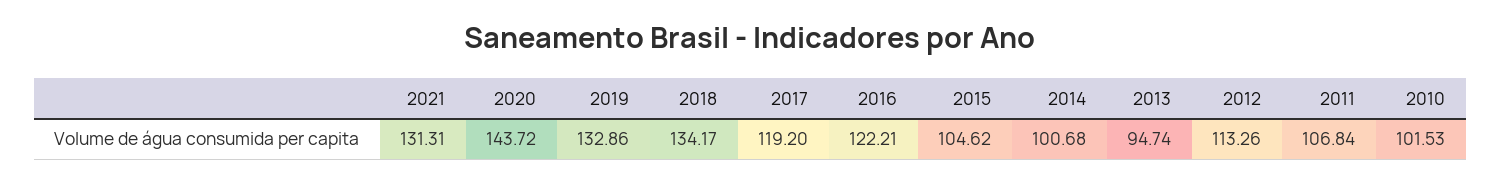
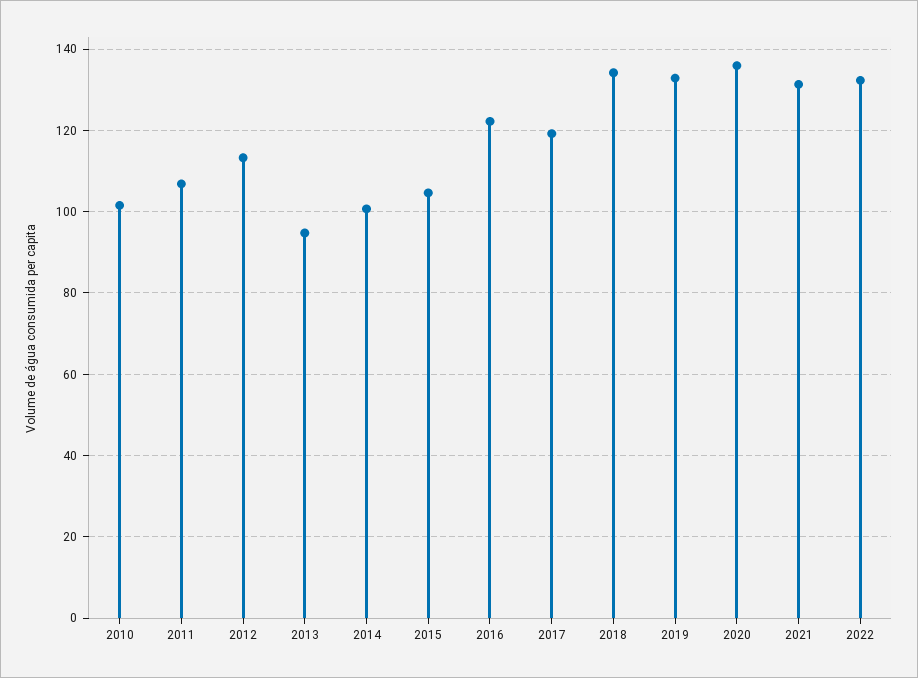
2020: 143.72 -> 136
2022: none -> 132

